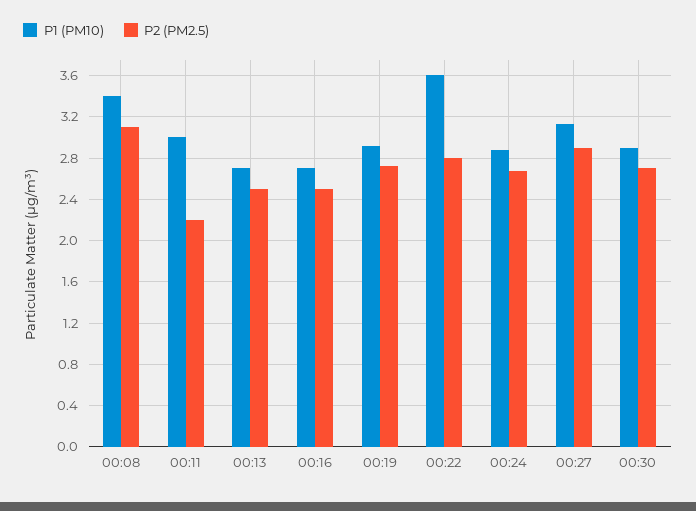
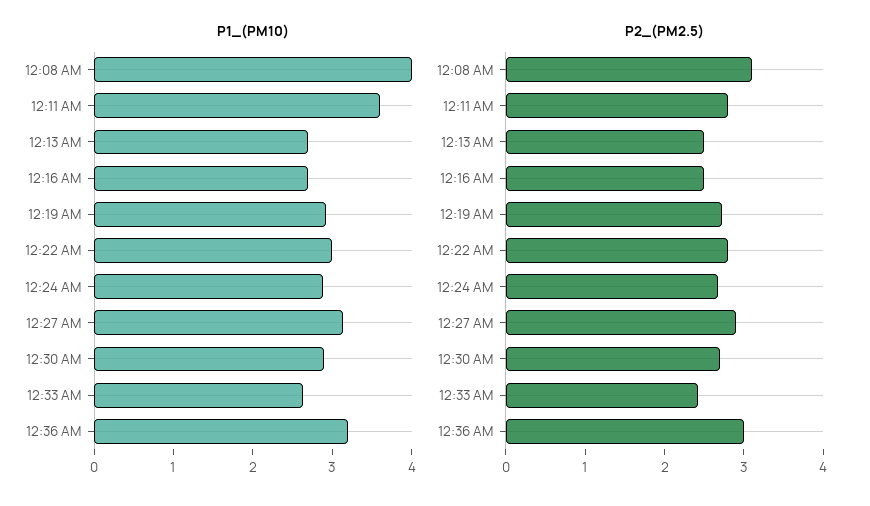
P1 (PM10), 00:08: 3.4 -> 4
P1 (PM10), 00:11: 3 -> 3.6
P2 (PM2.5), 00:11: 2.2 -> 2.8
P1 (PM10), 00:22: 3.6 -> 3
P1 (PM10), 12:33 AM: none -> 2.6
P1 (PM10), 12:36 AM: none -> 3.2
P2 (PM2.5), 12:33 AM: none -> 2.4
P2 (PM2.5), 12:36 AM: none -> 3

